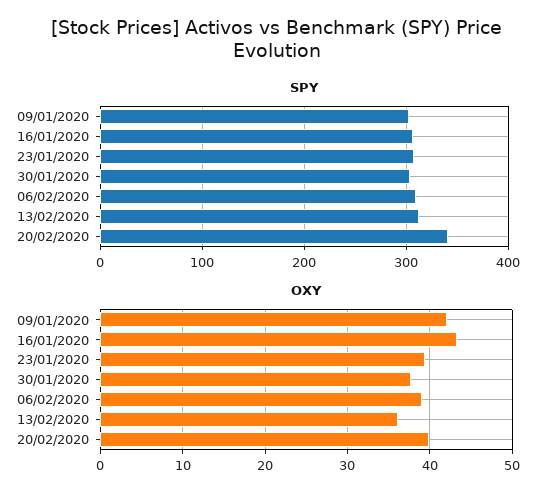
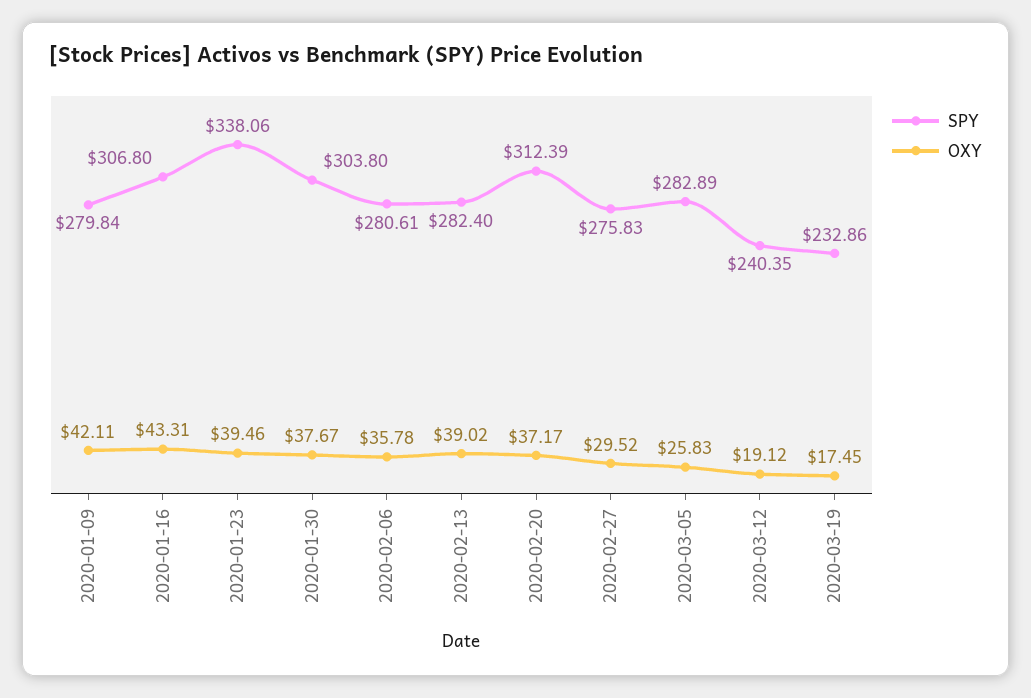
SPY, 09/01/2020: 300 -> 279.84
SPY, 23/01/2020: 310 -> 338.06
SPY, 06/02/2020: 310 -> 280.61
SPY, 13/02/2020: 310 -> 282.4
SPY, 20/02/2020: 340 -> 312.39
OXY, 06/02/2020: 39 -> 35.78
OXY, 13/02/2020: 36 -> 39.02
OXY, 20/02/2020: 40 -> 37.17
SPY, 2020-02-27: none -> 275.83
OXY, 2020-02-27: none -> 29.52
SPY, 2020-03-05: none -> 282.89
OXY, 2020-03-05: none -> 25.83
SPY, 2020-03-12: none -> 240.35
OXY, 2020-03-12: none -> 19.12
SPY, 2020-03-19: none -> 232.86
OXY, 2020-03-19: none -> 17.45

